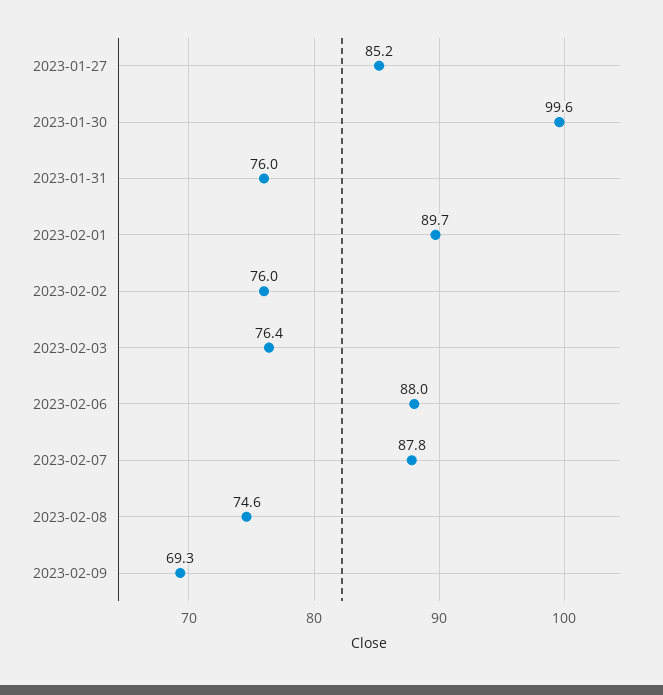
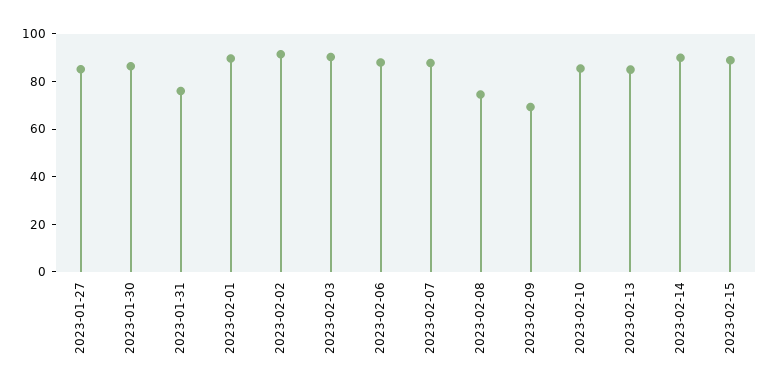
2023-01-30: 99.6 -> 85
2023-02-02: 76 -> 90
2023-02-03: 76.4 -> 90
2023-02-10: none -> 85
2023-02-13: none -> 85
2023-02-14: none -> 90
2023-02-15: none -> 90

